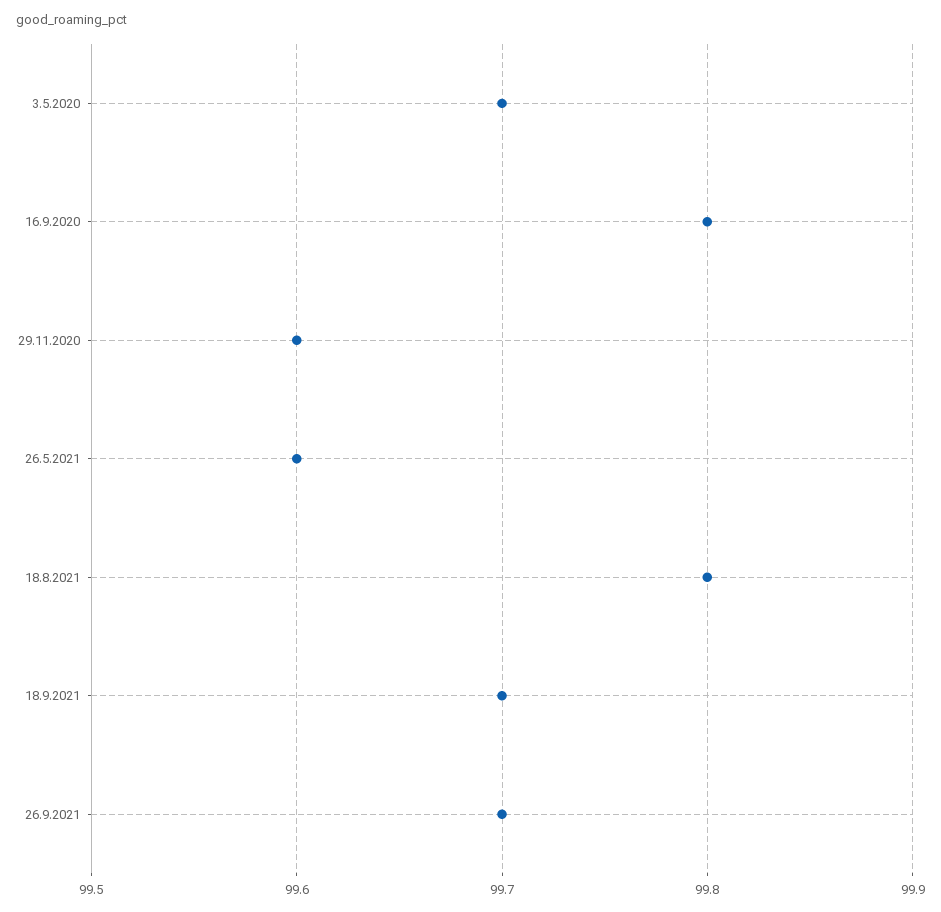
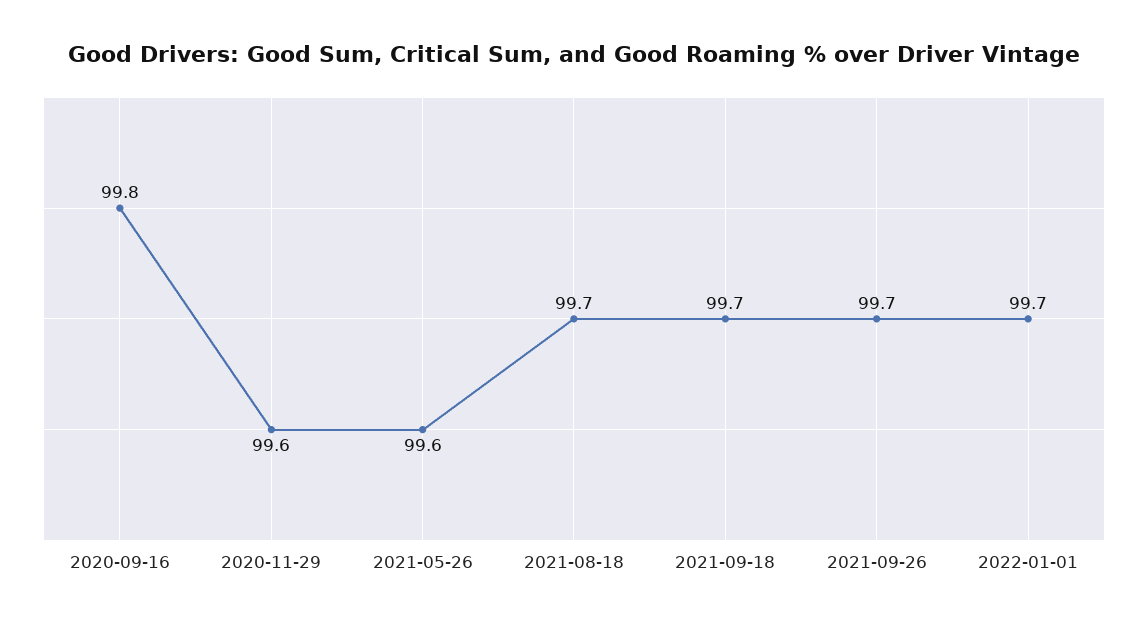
3.5.2020: 99.7 -> none
18.8.2021: 99.8 -> 99.7
2022-01-01: none -> 99.7

